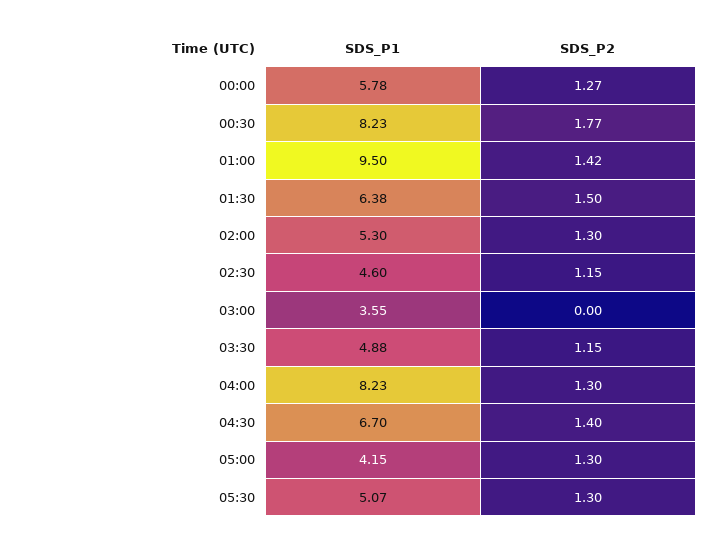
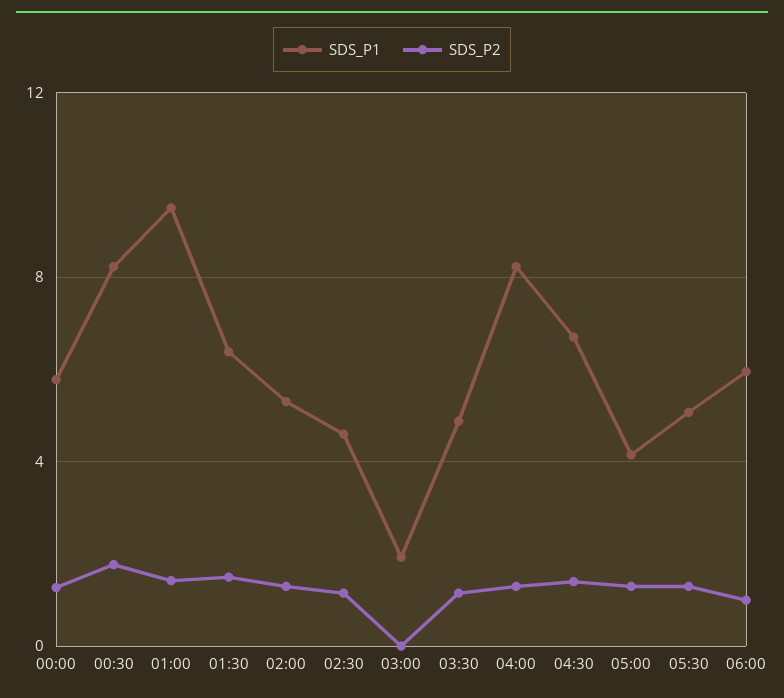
SDS_P1, 03:00: 3.55 -> 2
SDS_P1, 06:00: none -> 6
SDS_P2, 06:00: none -> 1

